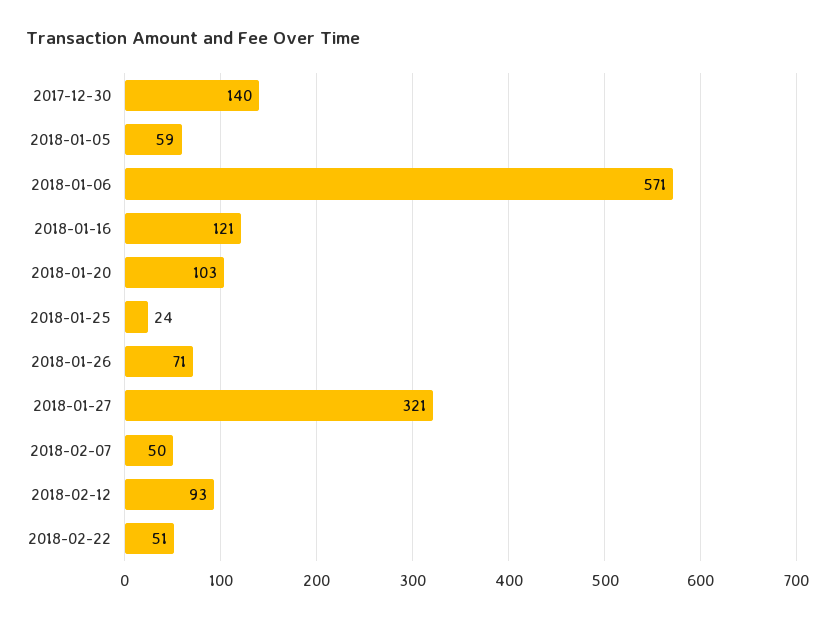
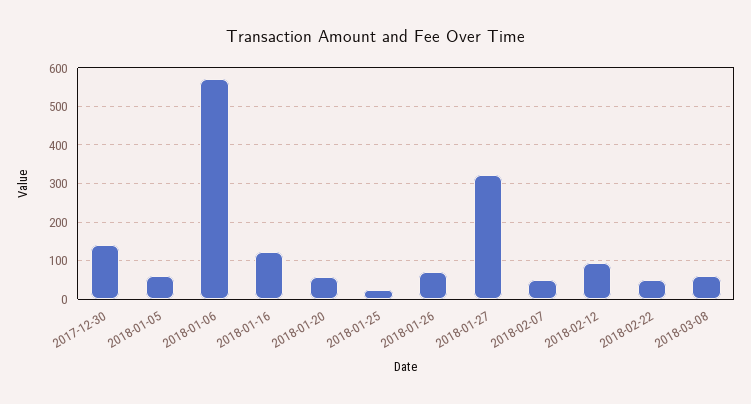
2018-01-20: 103 -> 60
2018-03-08: none -> 60

